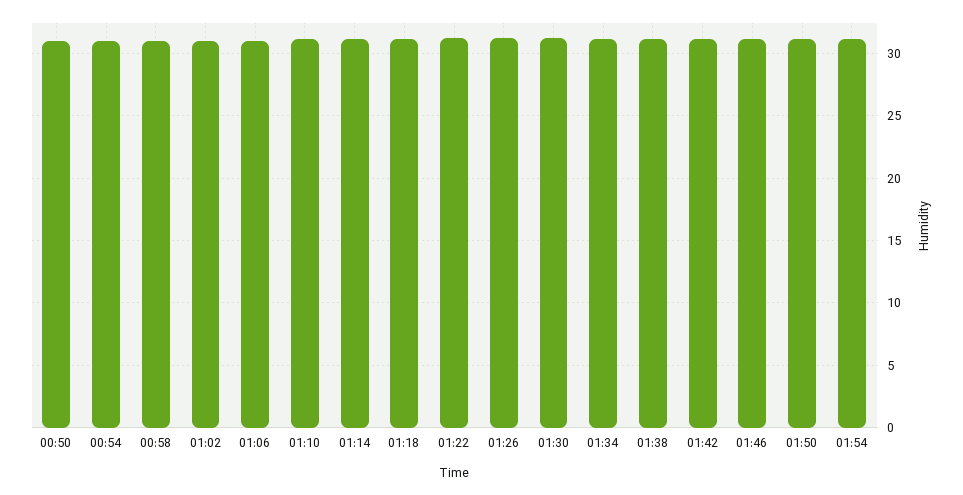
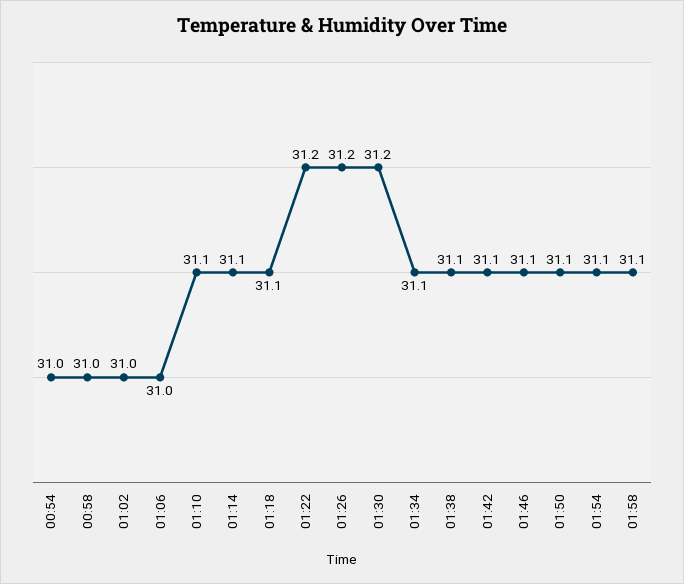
00:50: 31 -> none
01:58: none -> 31.1

